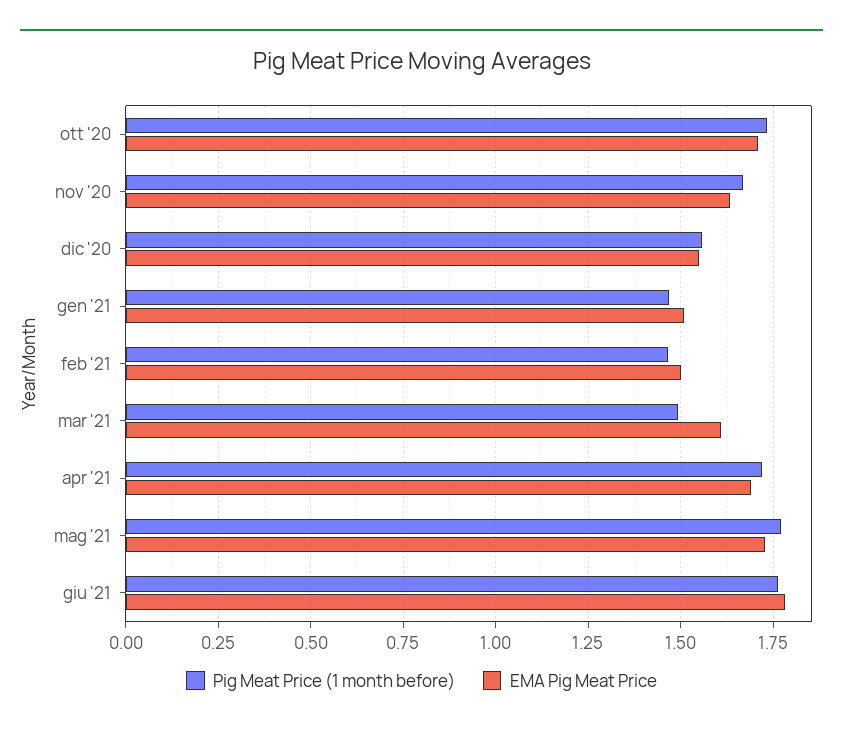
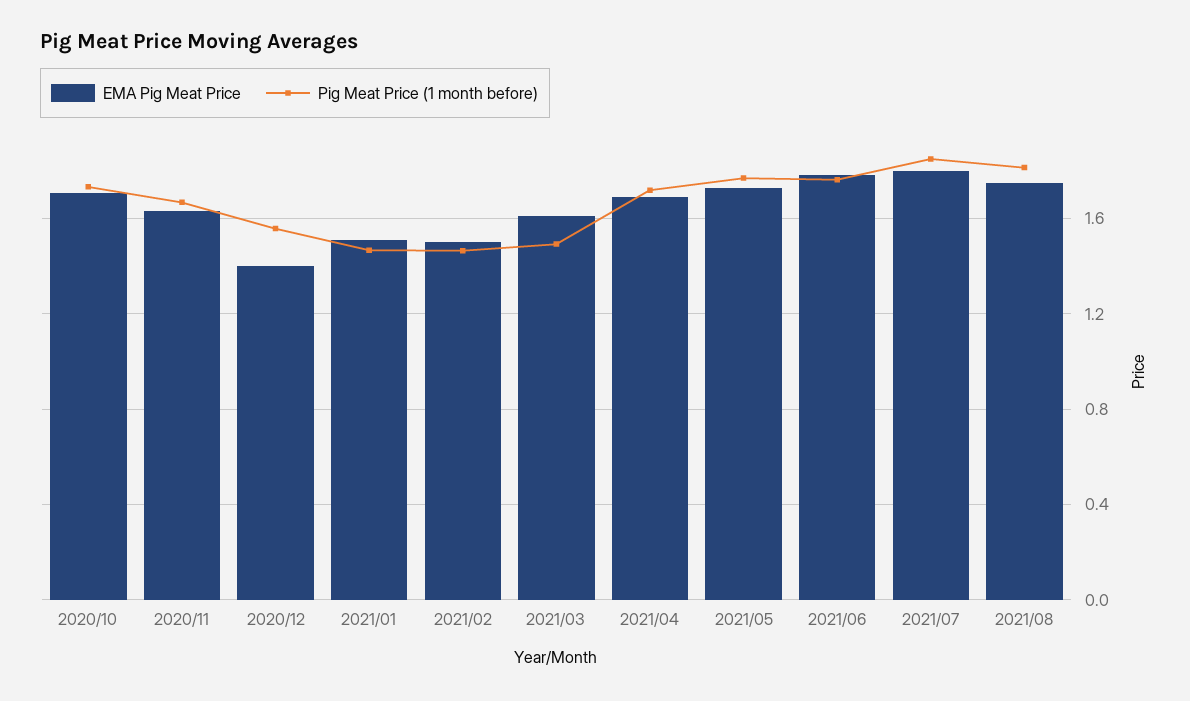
EMA Pig Meat Price, dic '20: 1.55 -> 1.4
EMA Pig Meat Price, 2021/07: none -> 1.8
Pig Meat Price (1 month before), 2021/07: none -> 1.85
EMA Pig Meat Price, 2021/08: none -> 1.75
Pig Meat Price (1 month before), 2021/08: none -> 1.8

